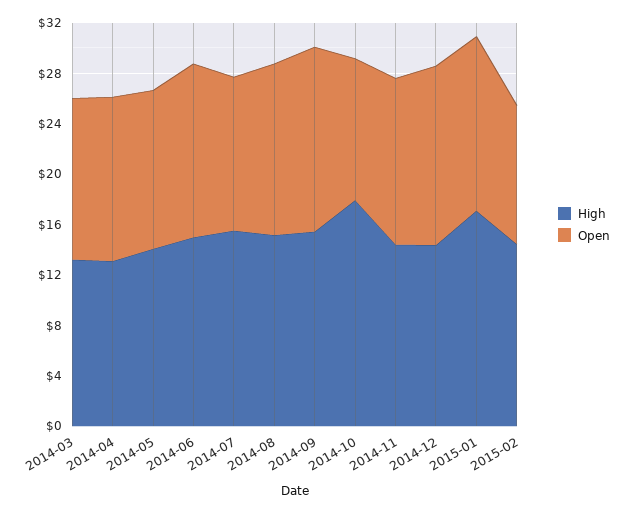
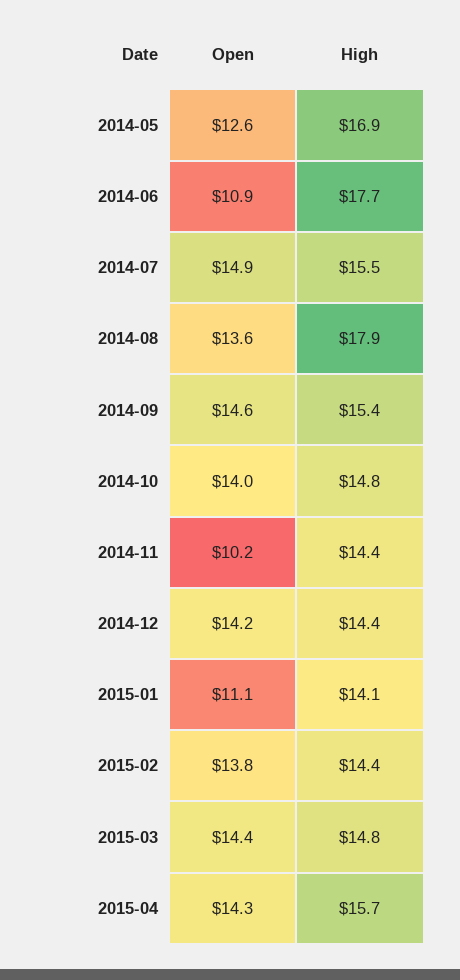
High, 2014-03: 13 -> none
Open, 2014-03: 13 -> none
High, 2014-04: 13 -> none
Open, 2014-04: 13 -> none
High, 2014-05: 14 -> 16.9
High, 2014-06: 15 -> 17.7
Open, 2014-06: 14 -> 10.9
Open, 2014-07: 12 -> 14.9
High, 2014-08: 15 -> 17.9
High, 2014-10: 18 -> 14.8
Open, 2014-10: 11 -> 14
Open, 2014-11: 13 -> 10.2
High, 2015-01: 17 -> 14.1
Open, 2015-01: 14 -> 11.1
Open, 2015-02: 11 -> 13.8
Open, 2015-03: none -> 14.4
High, 2015-03: none -> 14.8
Open, 2015-04: none -> 14.3
High, 2015-04: none -> 15.7

